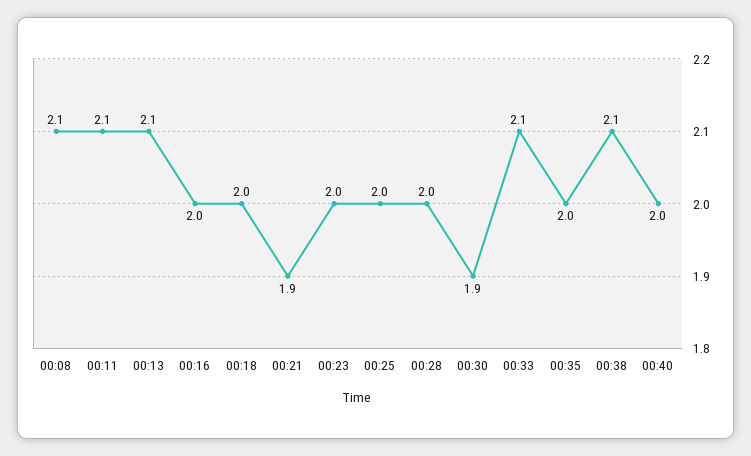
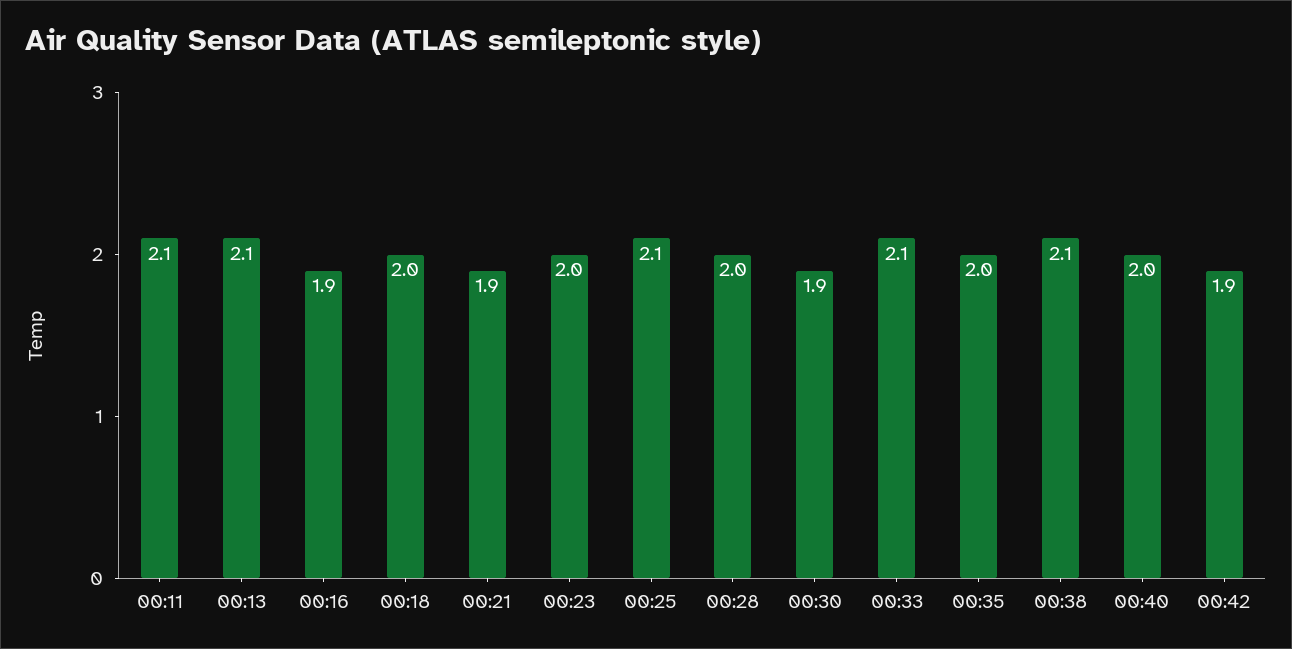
00:08: 2.1 -> none
00:16: 2 -> 1.9
00:25: 2 -> 2.1
00:42: none -> 1.9

